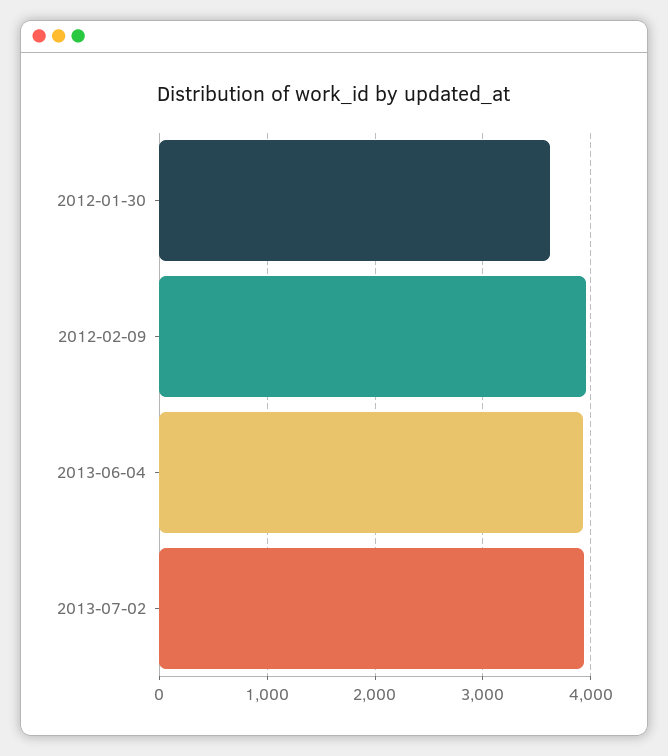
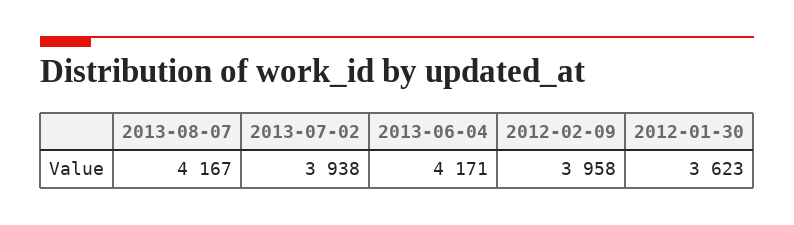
2013-06-04: 3900 -> 4171
2013-08-07: none -> 4167

